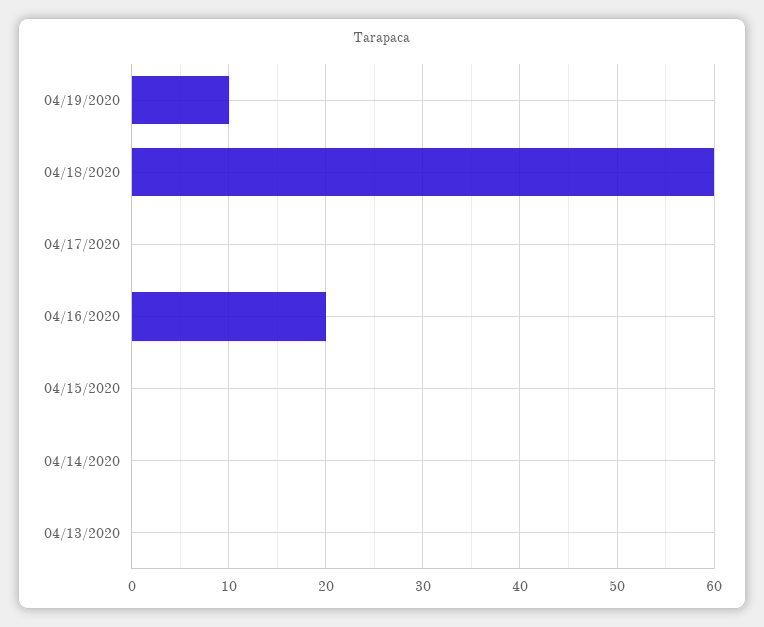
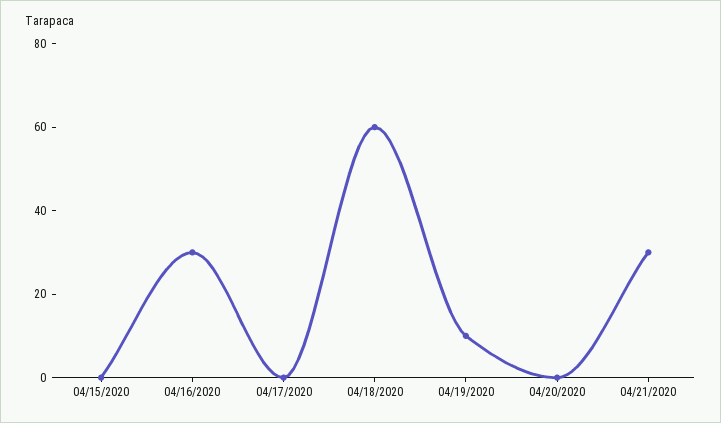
04/16/2020: 20 -> 30
04/14/2020: 0 -> none
04/13/2020: 0 -> none
04/20/2020: none -> 0
04/21/2020: none -> 30

